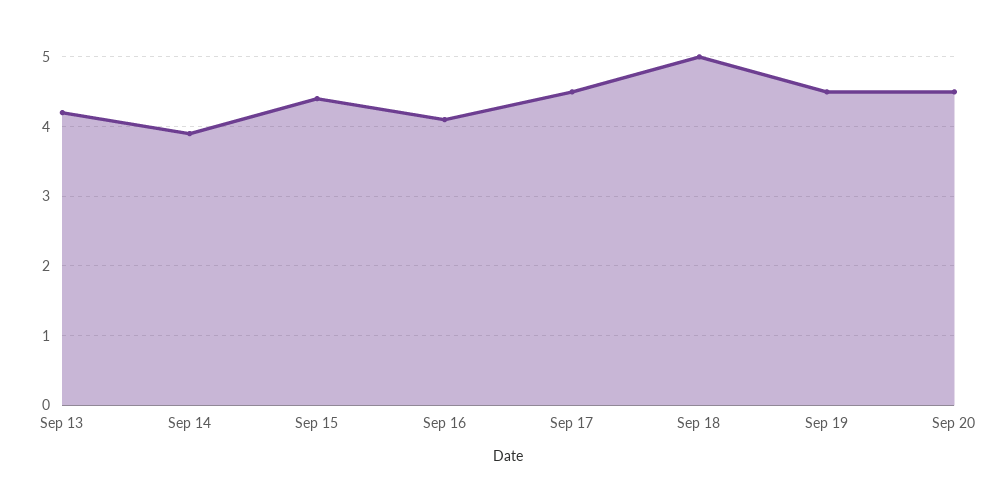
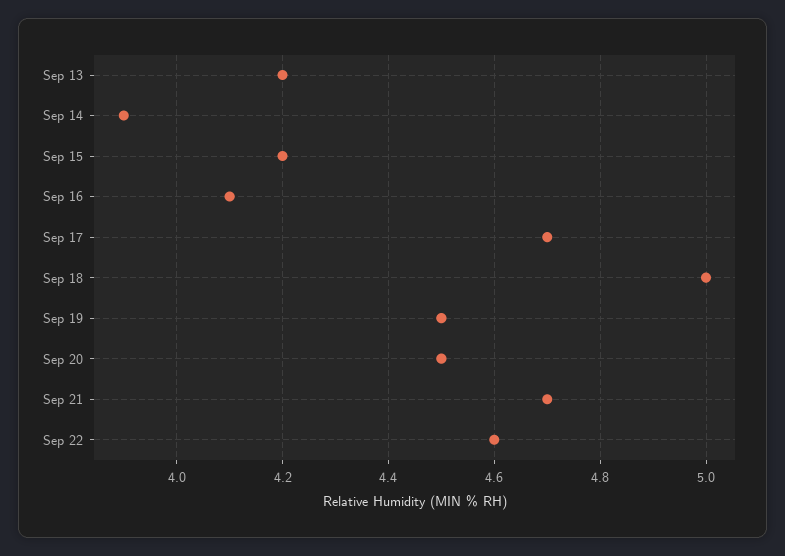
Sep 15: 4.4 -> 4.2
Sep 17: 4.5 -> 4.7
Sep 21: none -> 4.7
Sep 22: none -> 4.6

